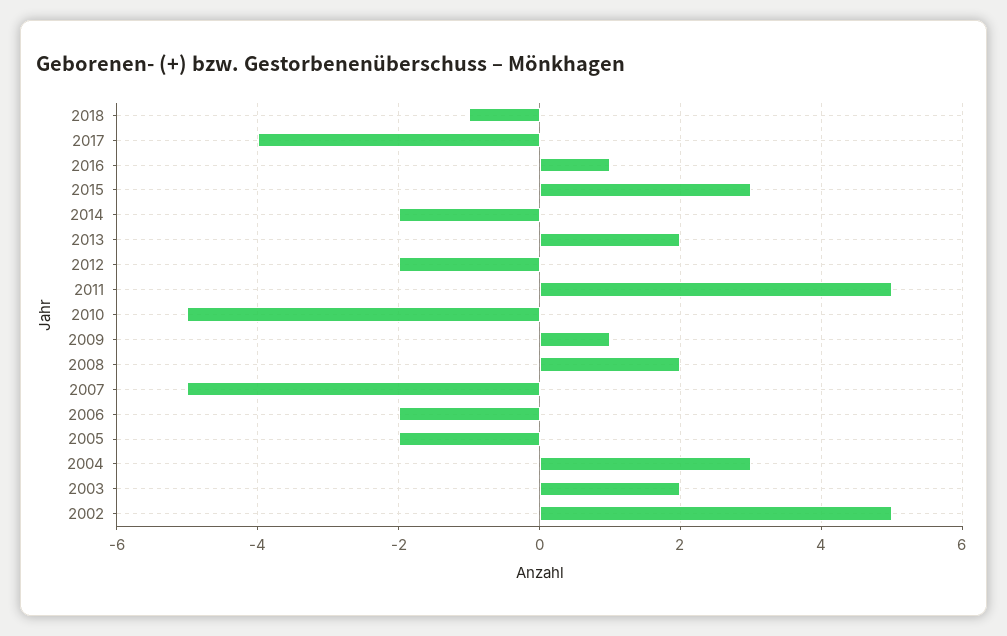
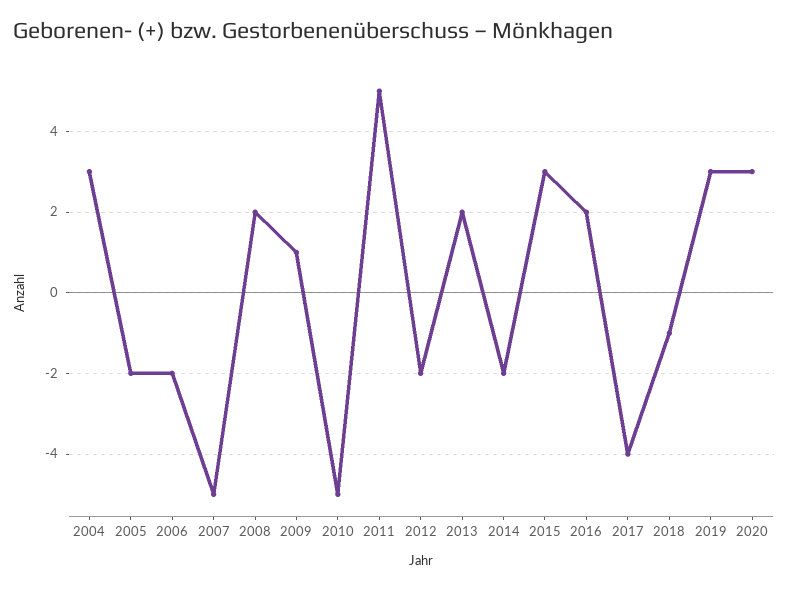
2016: 1 -> 2
2003: 2 -> none
2002: 5 -> none
2019: none -> 3
2020: none -> 3

